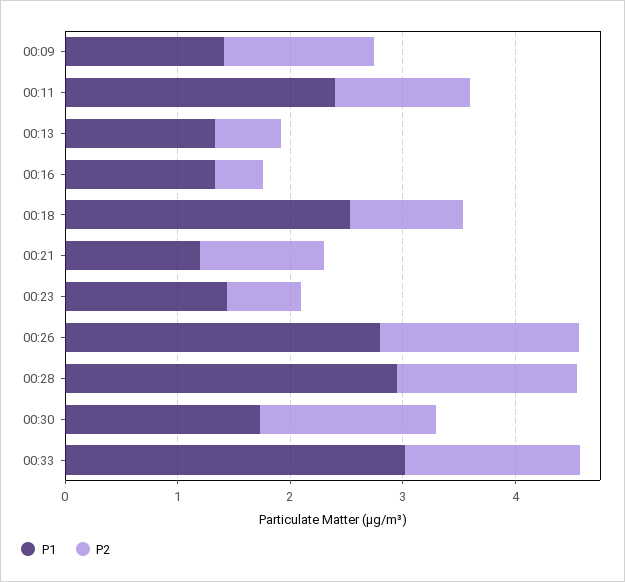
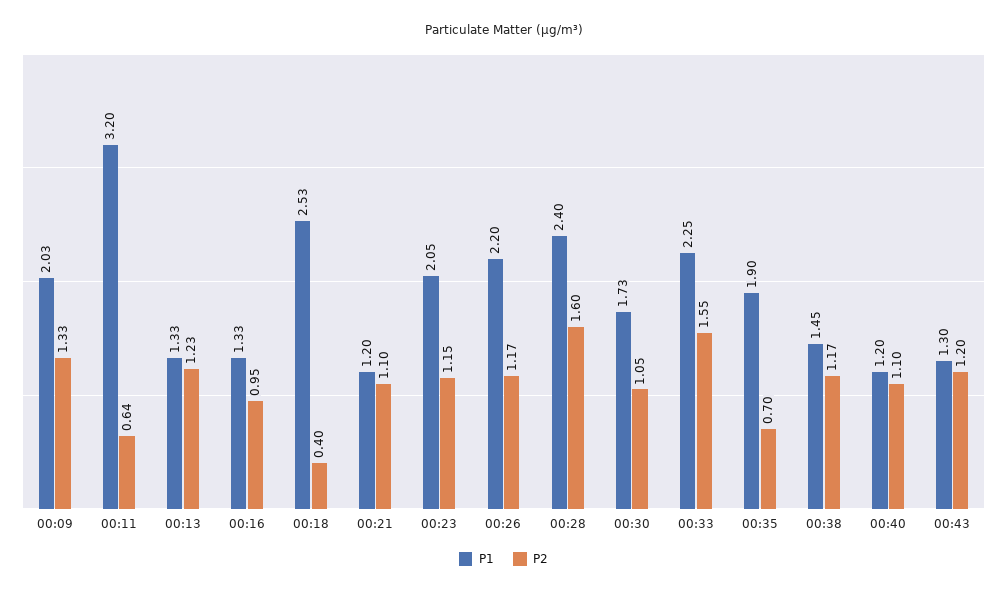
P1, 00:09: 1.4 -> 2.03
P1, 00:11: 2.4 -> 3.2
P2, 00:11: 1.2 -> 0.64
P2, 00:13: 0.6 -> 1.23
P2, 00:16: 0.4 -> 0.95
P2, 00:18: 1 -> 0.4
P1, 00:23: 1.4 -> 2.05
P2, 00:23: 0.6 -> 1.15
P1, 00:26: 2.8 -> 2.2
P2, 00:26: 1.8 -> 1.17
P1, 00:28: 3 -> 2.4
P2, 00:30: 1.6 -> 1.05
P1, 00:33: 3 -> 2.25
P1, 00:35: none -> 1.9
P2, 00:35: none -> 0.7
P1, 00:38: none -> 1.45
P2, 00:38: none -> 1.17
P1, 00:40: none -> 1.2
P2, 00:40: none -> 1.1
P1, 00:43: none -> 1.3
P2, 00:43: none -> 1.2

